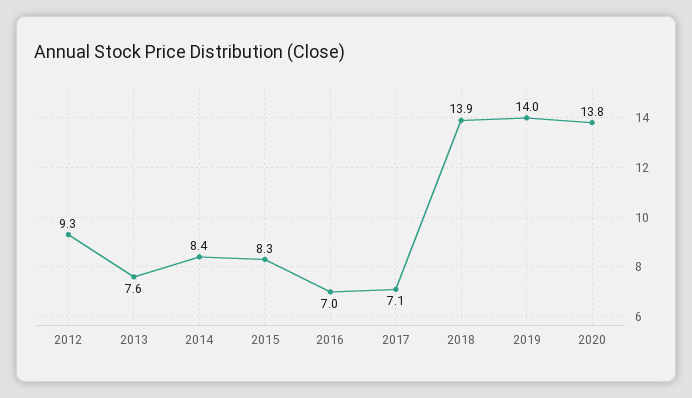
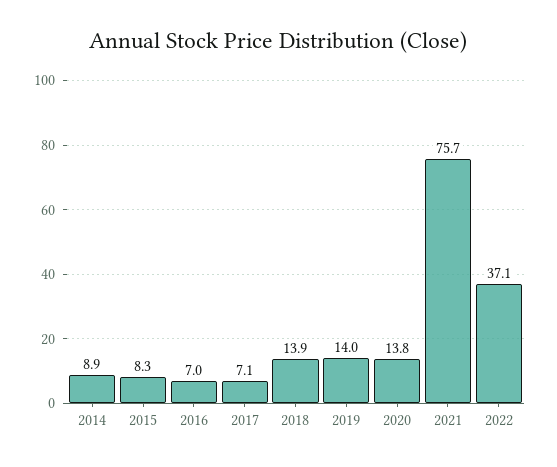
2012: 9.3 -> none
2013: 7.6 -> none
2014: 8.4 -> 8.9
2021: none -> 75.7
2022: none -> 37.1

